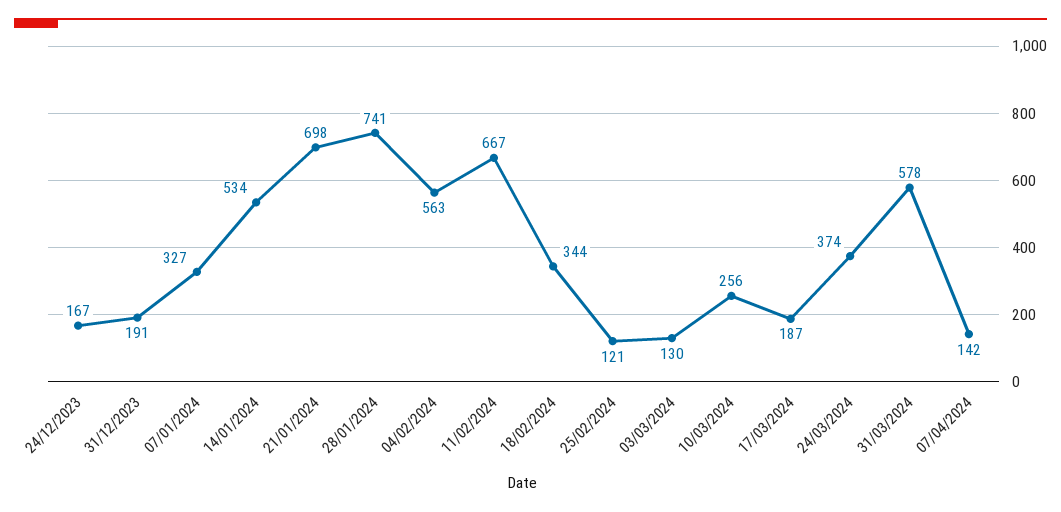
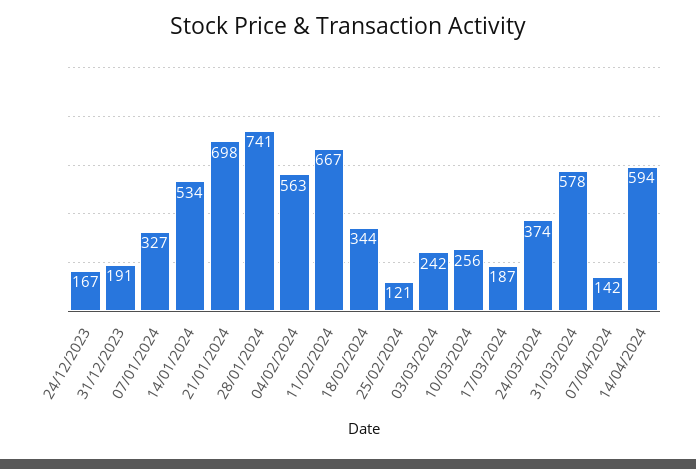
03/03/2024: 130 -> 242
14/04/2024: none -> 594

